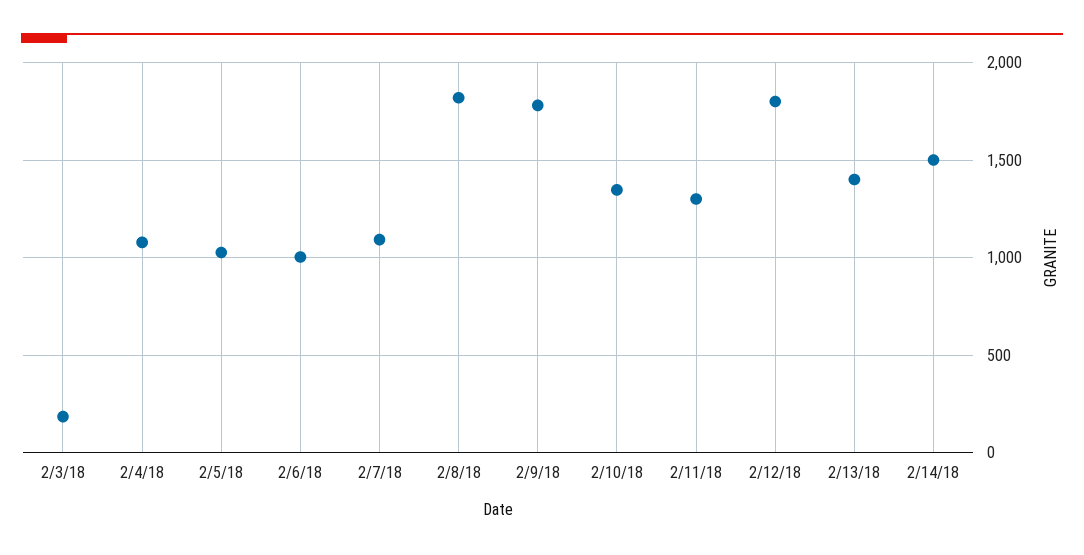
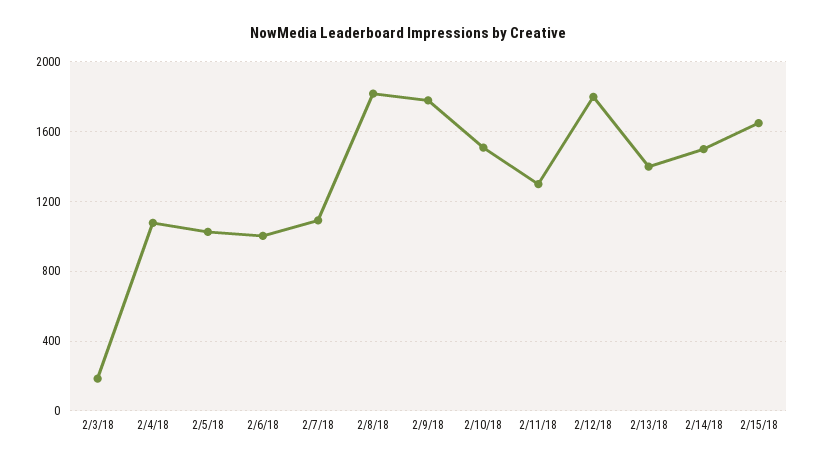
2/10/18: 1350 -> 1500
2/15/18: none -> 1650

